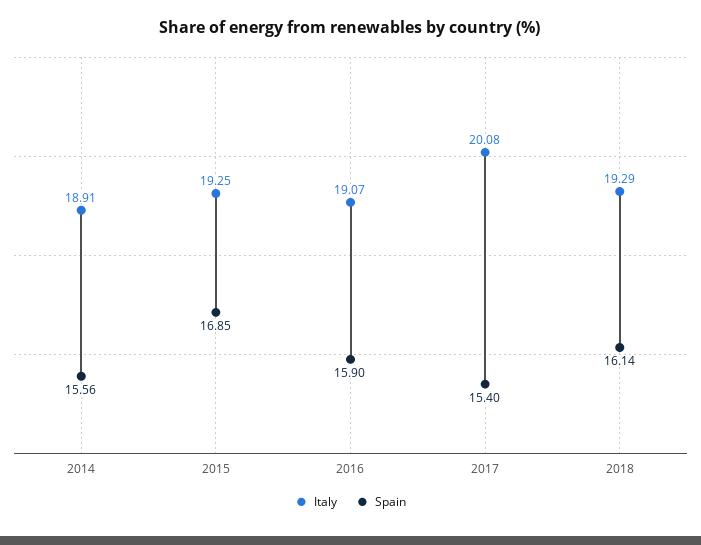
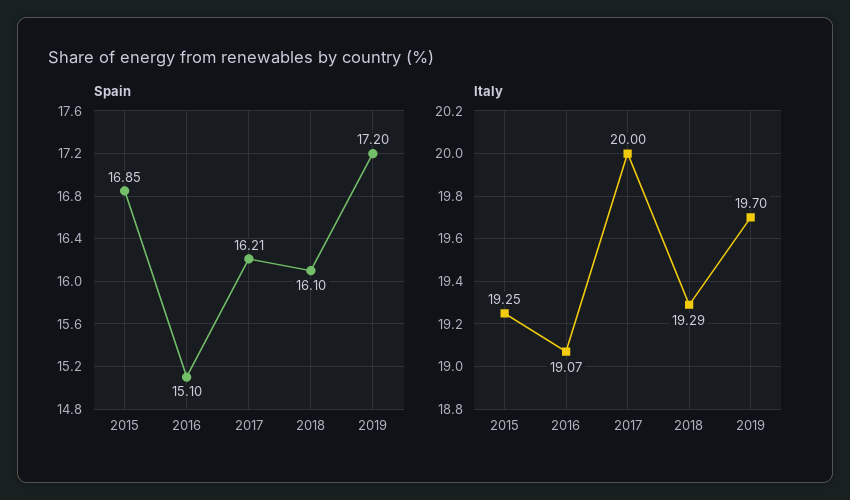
Italy, 2014: 18.91 -> none
Spain, 2014: 15.56 -> none
Spain, 2016: 15.9 -> 15.1
Italy, 2017: 20.08 -> 20
Spain, 2017: 15.4 -> 16.21
Spain, 2018: 16.14 -> 16.1
Spain, 2019: none -> 17.2
Italy, 2019: none -> 19.7

